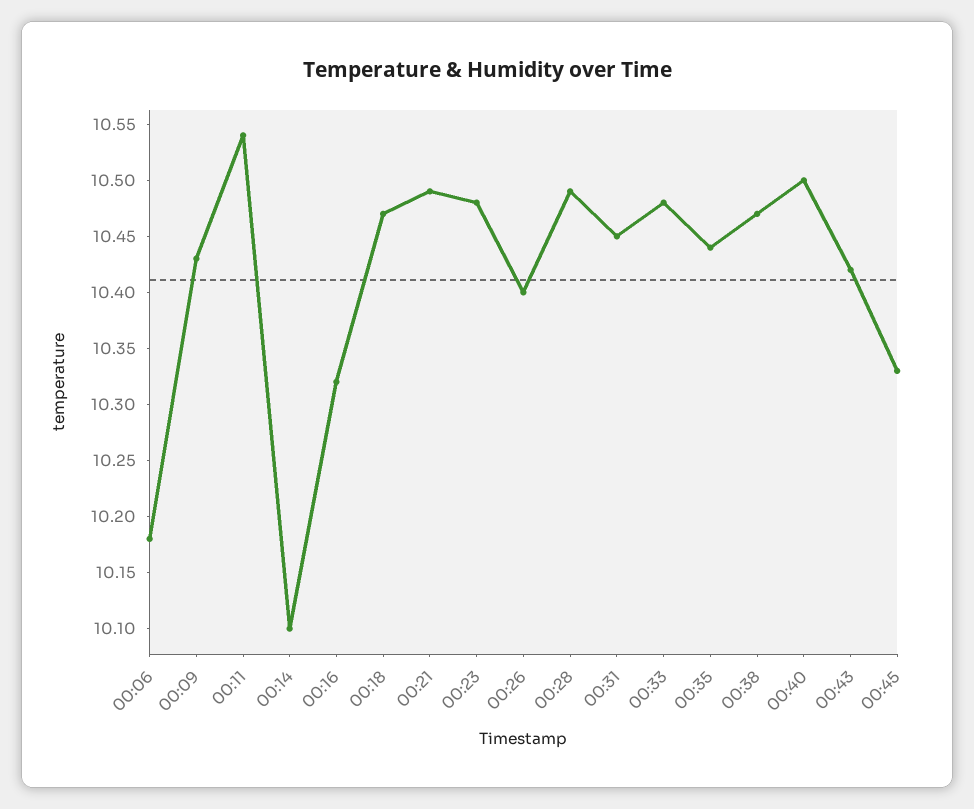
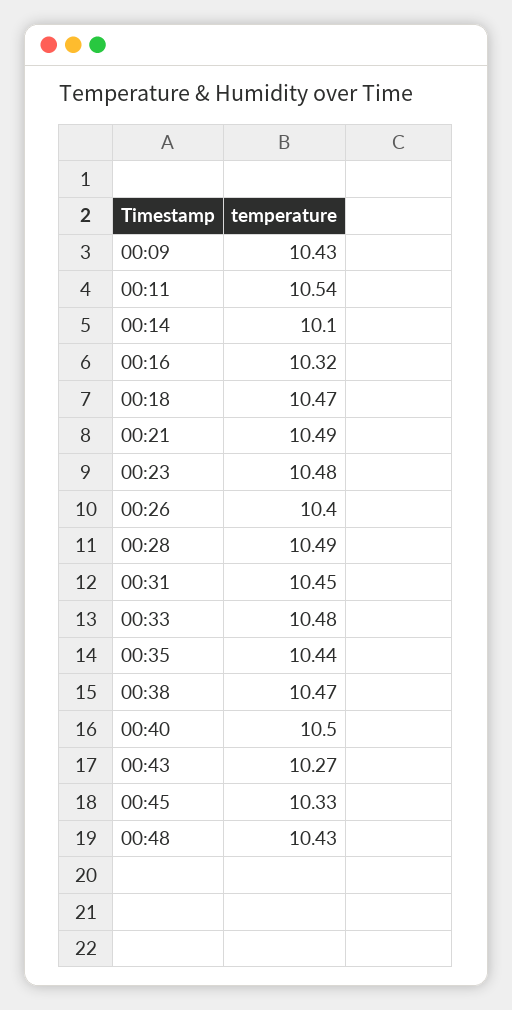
00:06: 10.18 -> none
00:43: 10.42 -> 10.27
00:48: none -> 10.43

